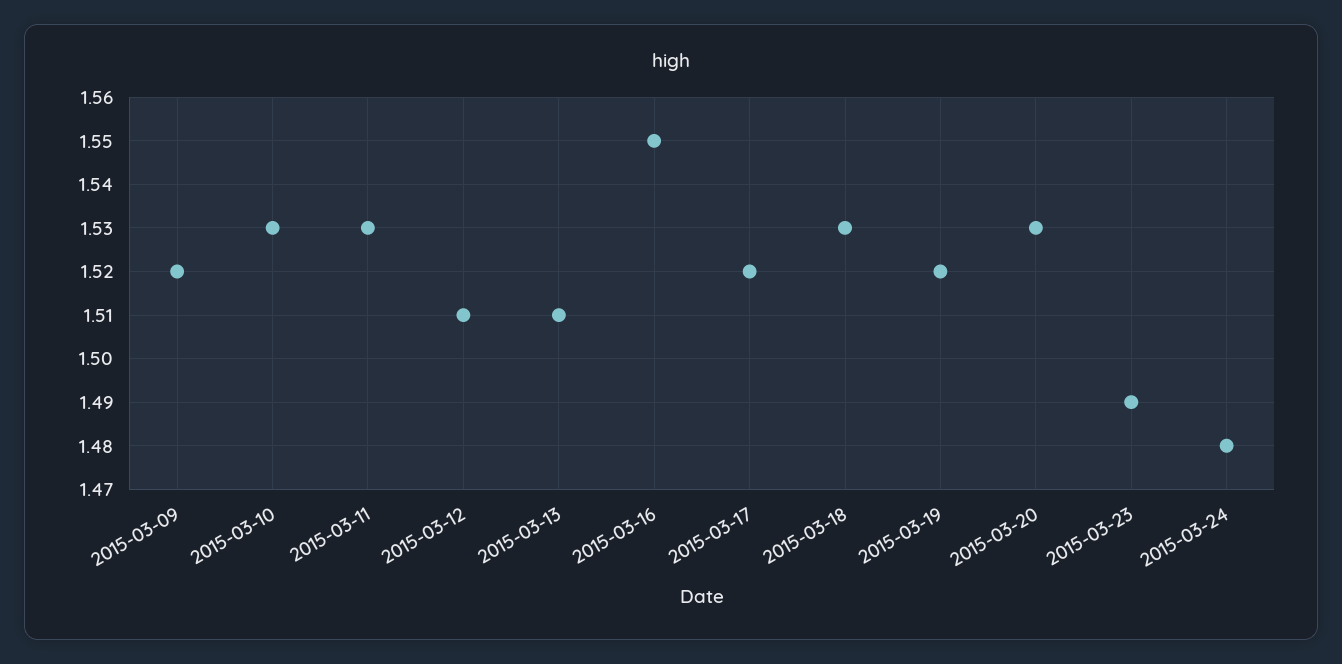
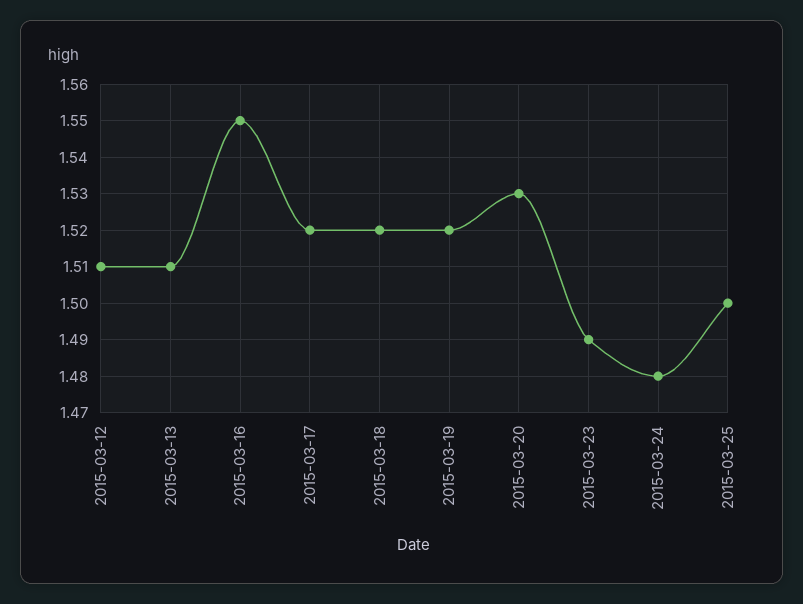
2015-03-09: 1.52 -> none
2015-03-10: 1.53 -> none
2015-03-11: 1.53 -> none
2015-03-18: 1.53 -> 1.52
2015-03-25: none -> 1.5

